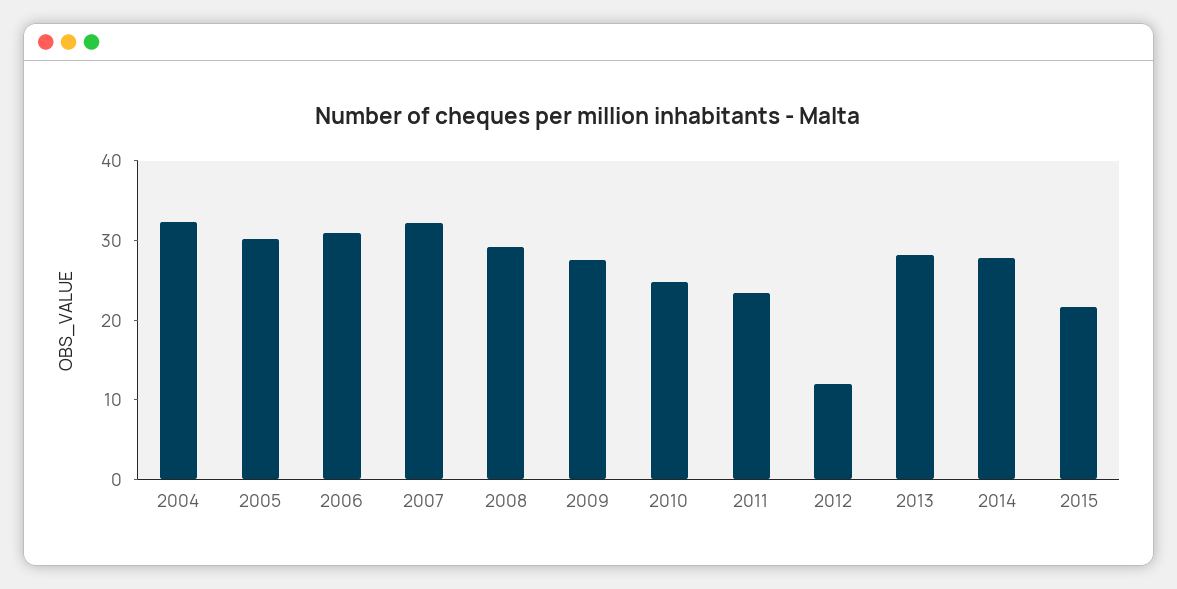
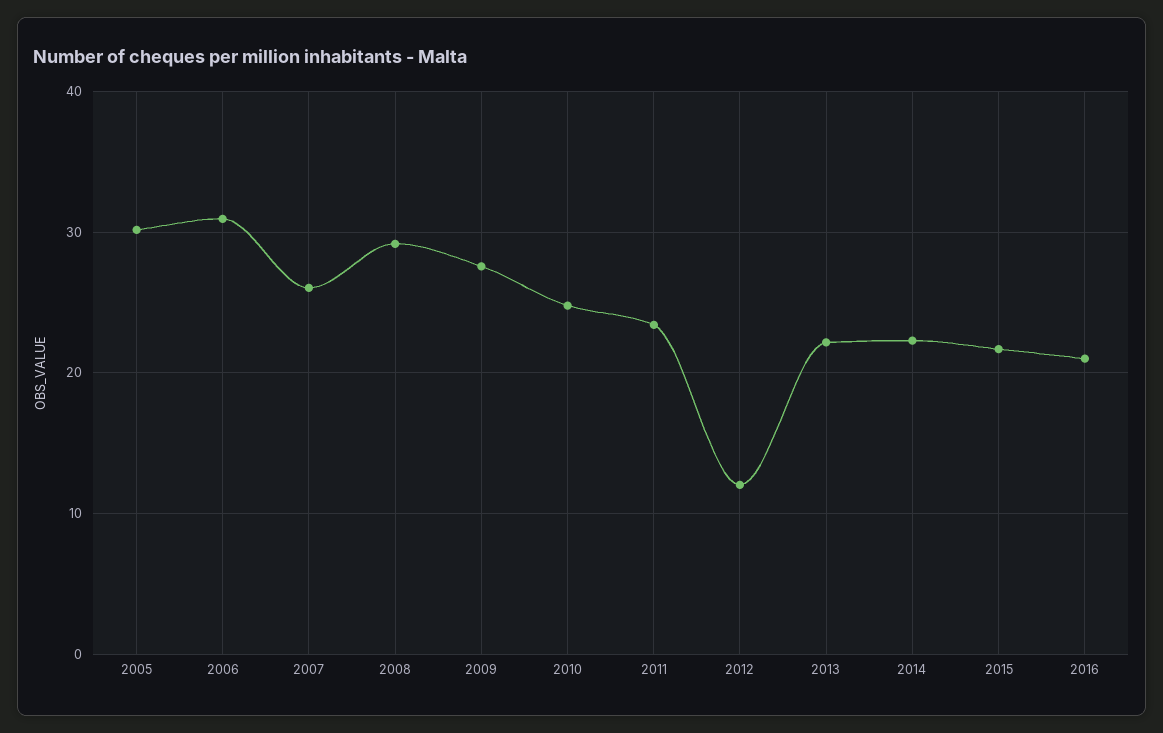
2004: 32 -> none
2007: 32 -> 26
2013: 28 -> 22
2014: 28 -> 22
2016: none -> 21

